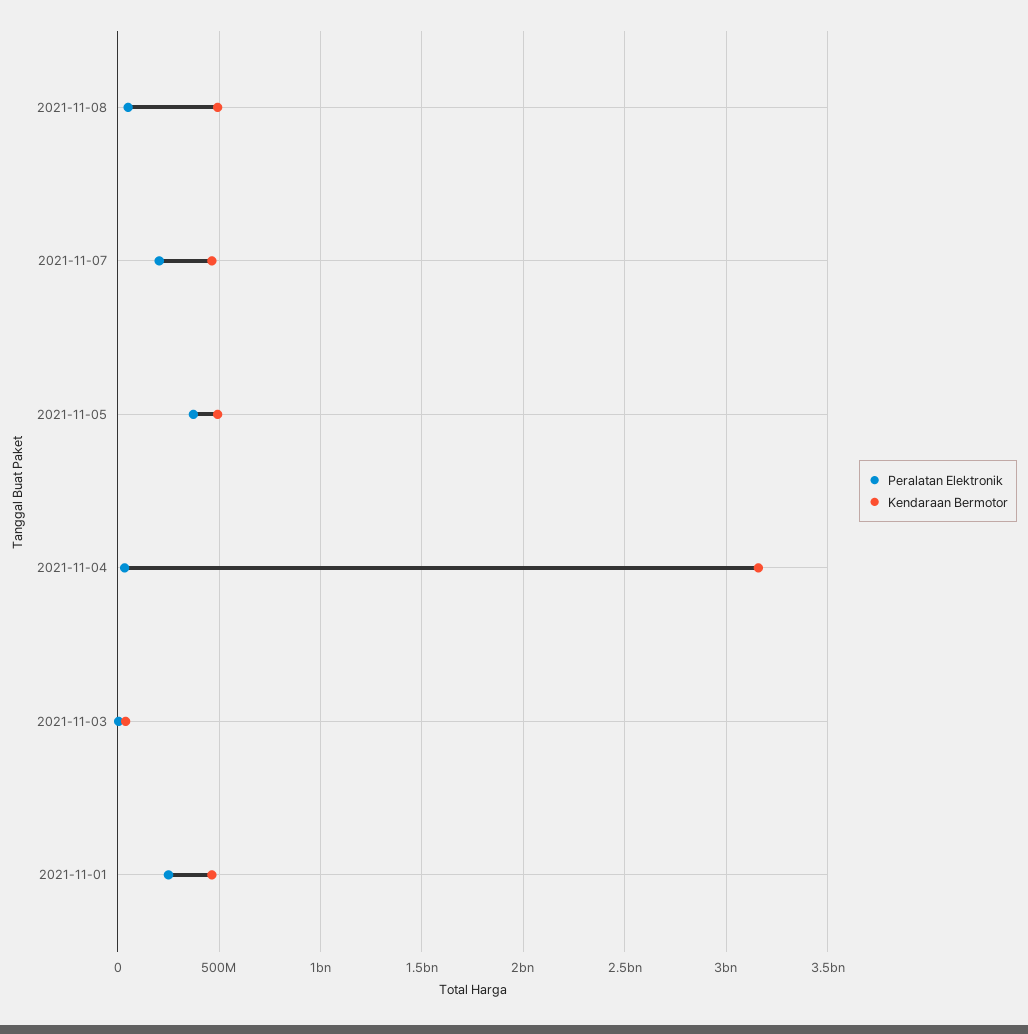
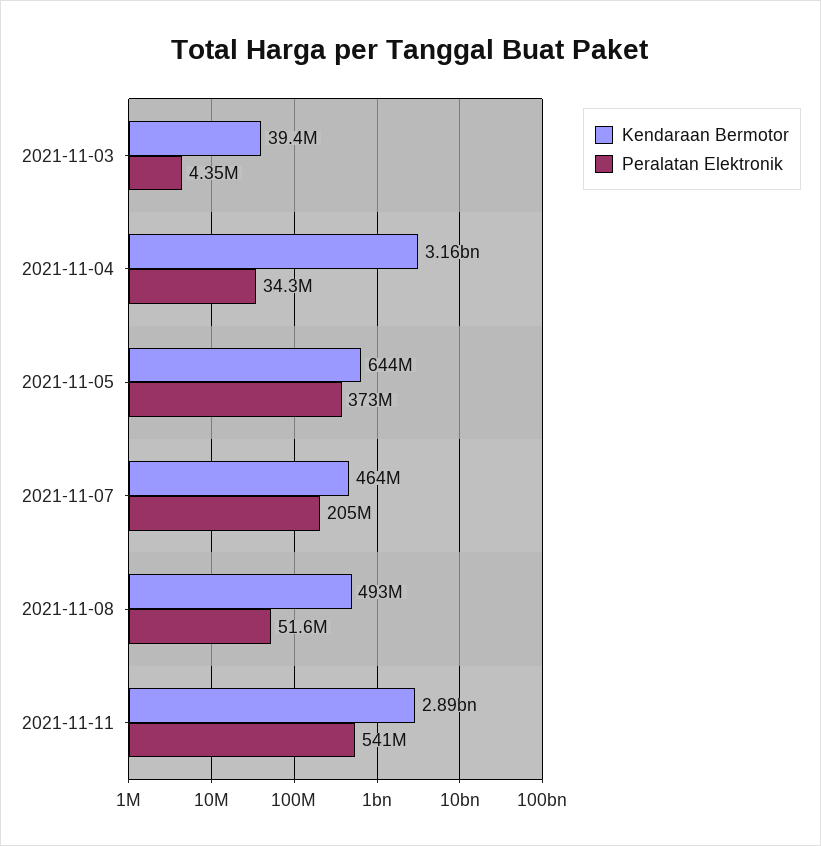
Kendaraan Bermotor, 2021-11-05: 500000000 -> 644000000
Peralatan Elektronik, 2021-11-01: 250000000 -> none
Kendaraan Bermotor, 2021-11-01: 450000000 -> none
Kendaraan Bermotor, 2021-11-11: none -> 2890000000
Peralatan Elektronik, 2021-11-11: none -> 541000000

